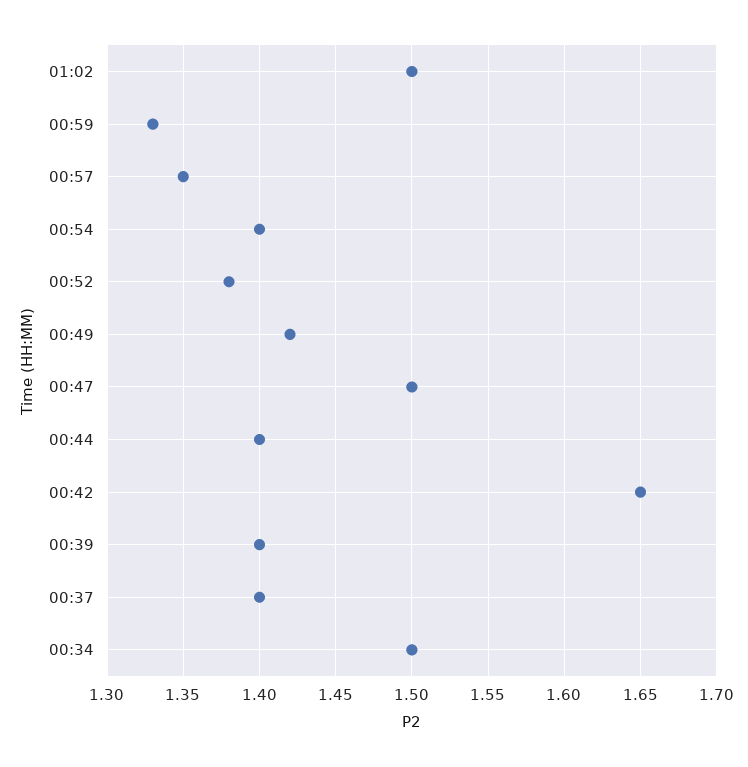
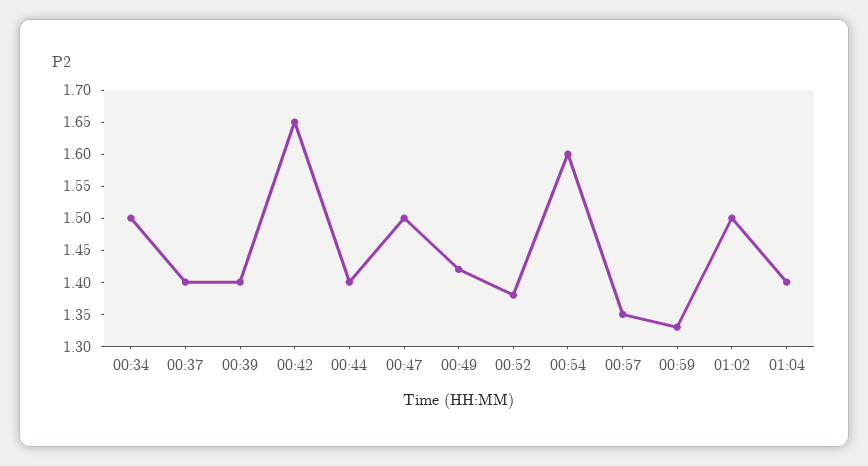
00:54: 1.4 -> 1.6
01:04: none -> 1.4

